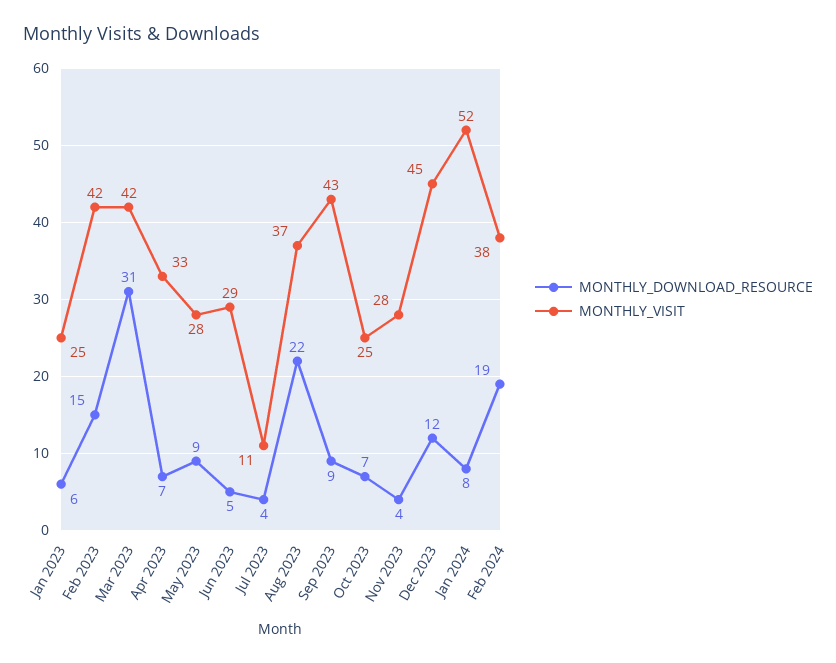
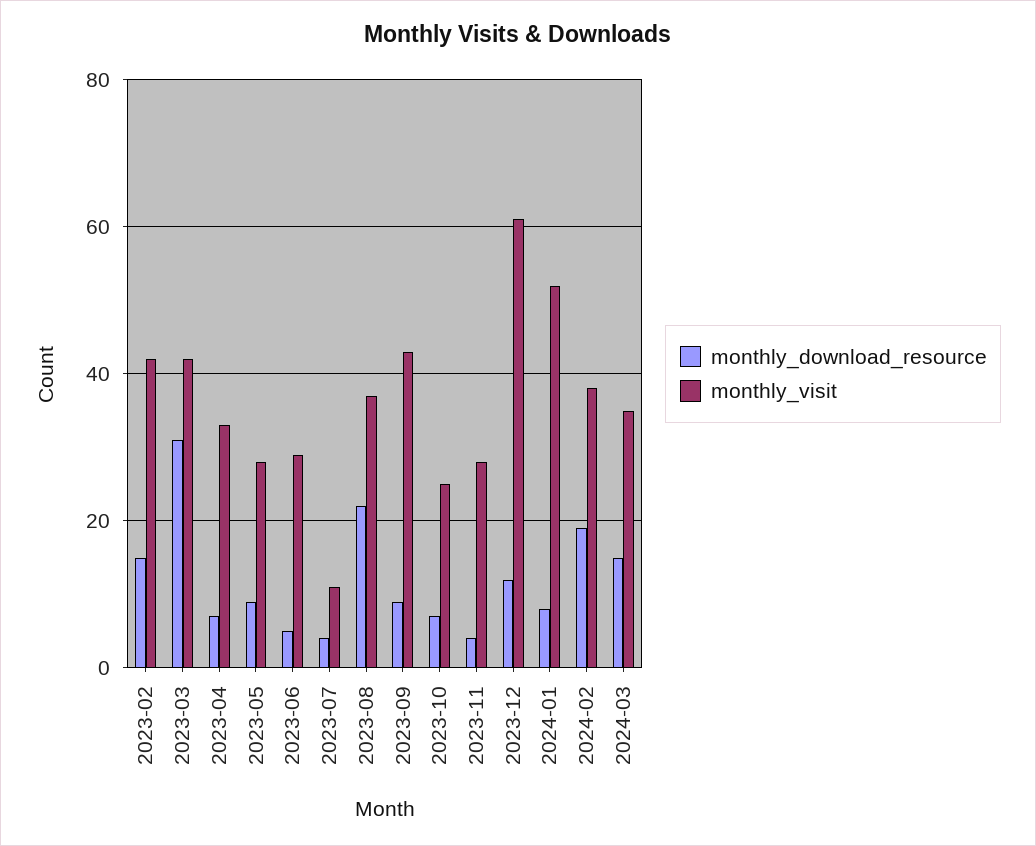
MONTHLY_DOWNLOAD_RESOURCE, Jan 2023: 6 -> none
MONTHLY_VISIT, Jan 2023: 25 -> none
MONTHLY_VISIT, Dec 2023: 45 -> 60
MONTHLY_DOWNLOAD_RESOURCE, 2024-03: none -> 15
MONTHLY_VISIT, 2024-03: none -> 35

